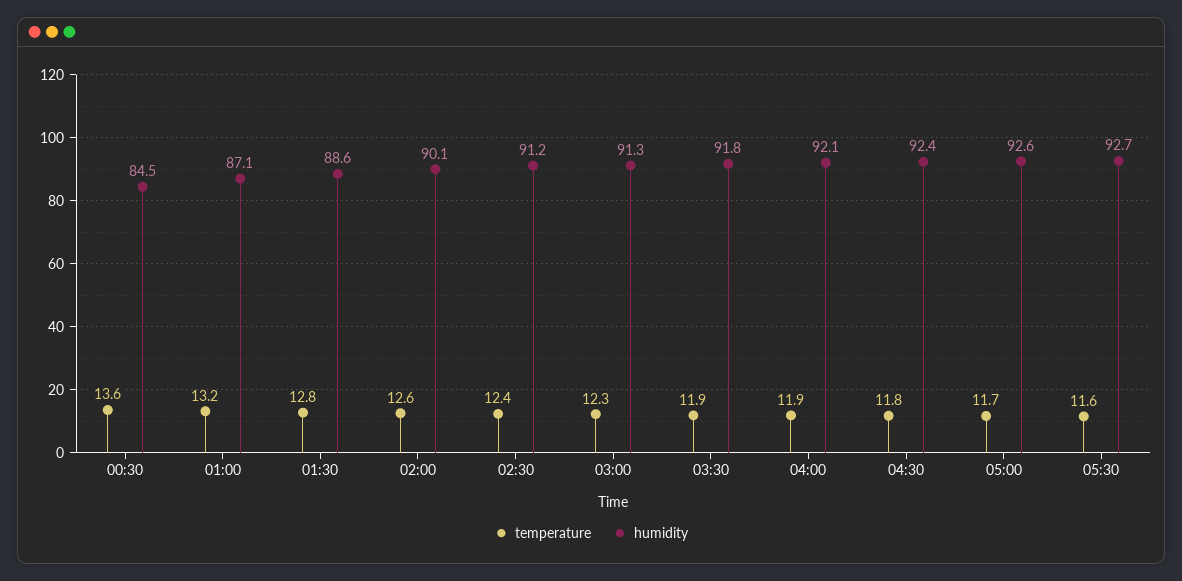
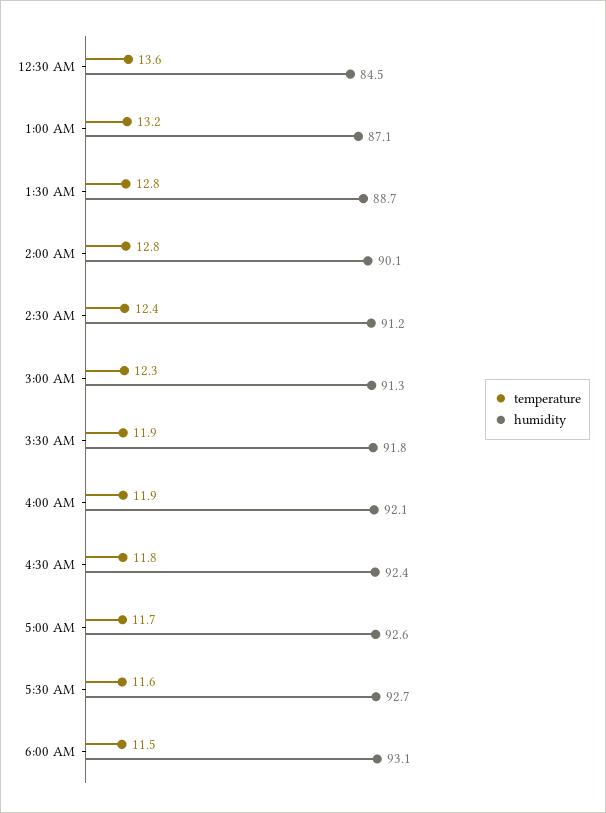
humidity, 01:30: 88.6 -> 88.7
temperature, 02:00: 12.6 -> 12.8
temperature, 6:00 AM: none -> 11.5
humidity, 6:00 AM: none -> 93.1

